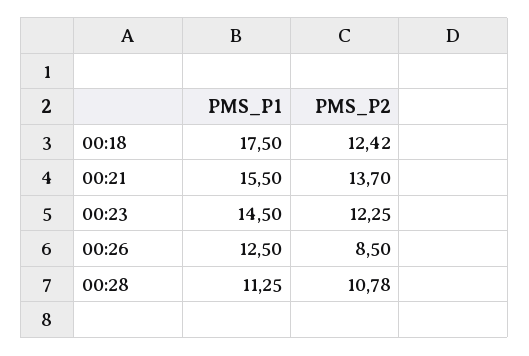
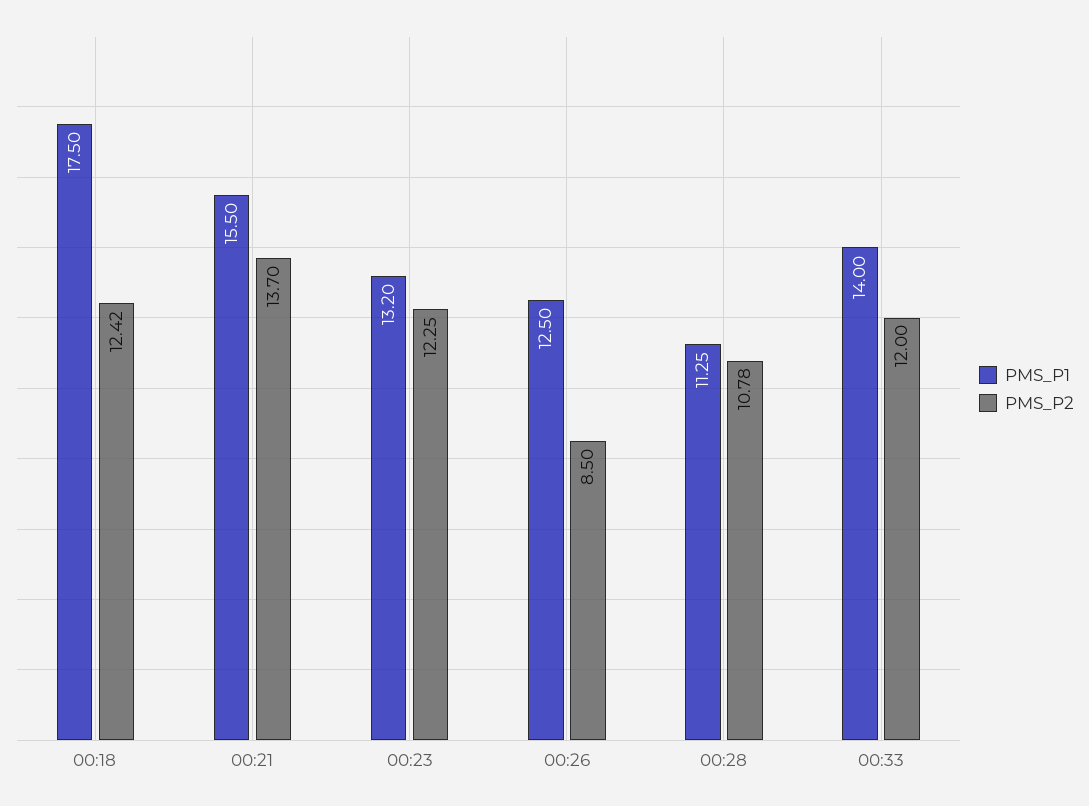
PMS_P1, 00:23: 14.5 -> 13.2
PMS_P1, 00:33: none -> 14
PMS_P2, 00:33: none -> 12

